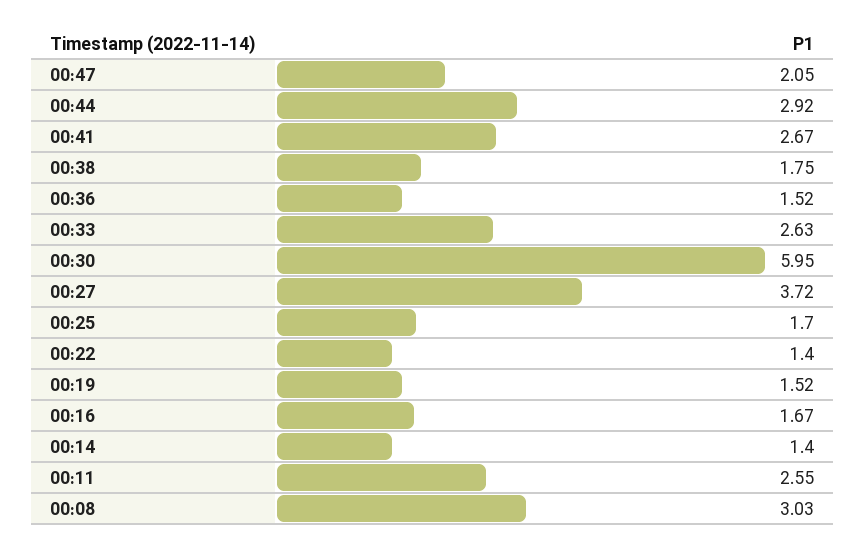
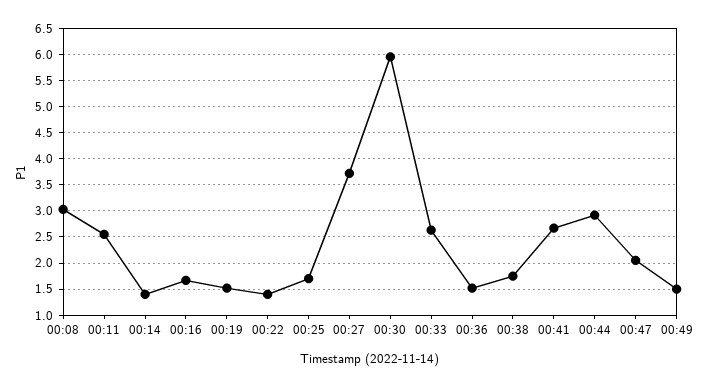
00:49: none -> 1.5

